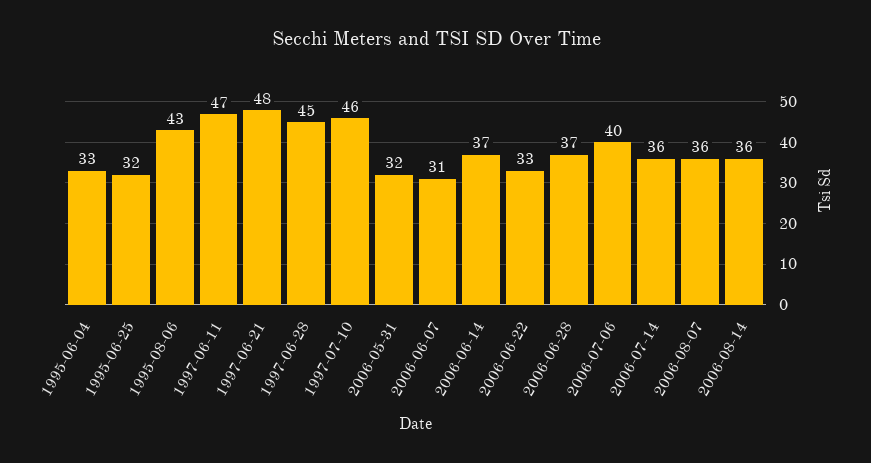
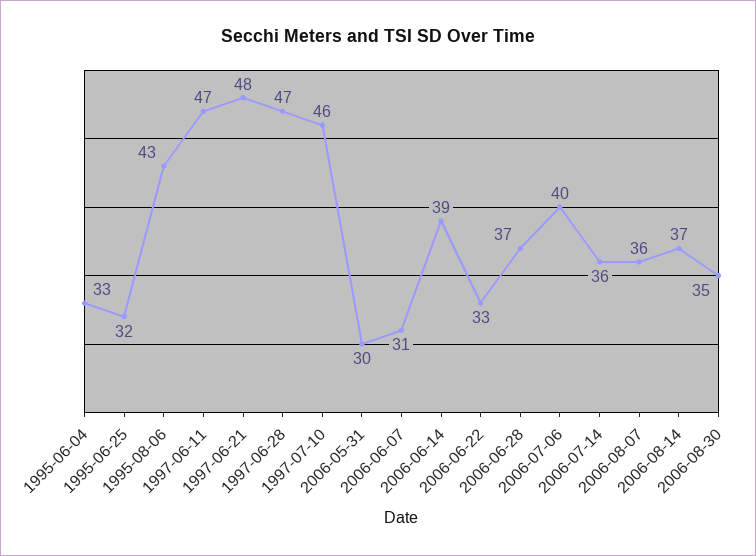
1997-06-28: 45 -> 47
2006-05-31: 32 -> 30
2006-06-14: 37 -> 39
2006-08-14: 36 -> 37
2006-08-30: none -> 35

